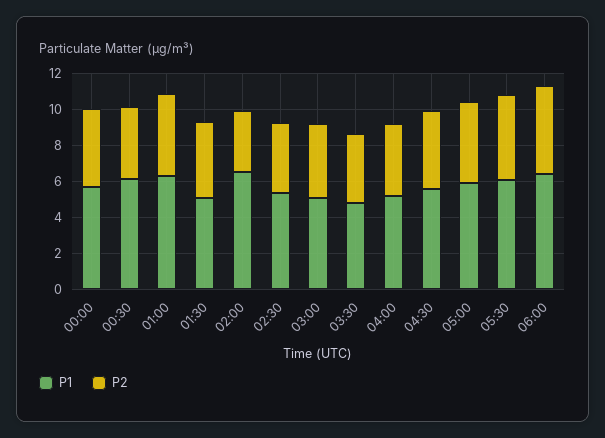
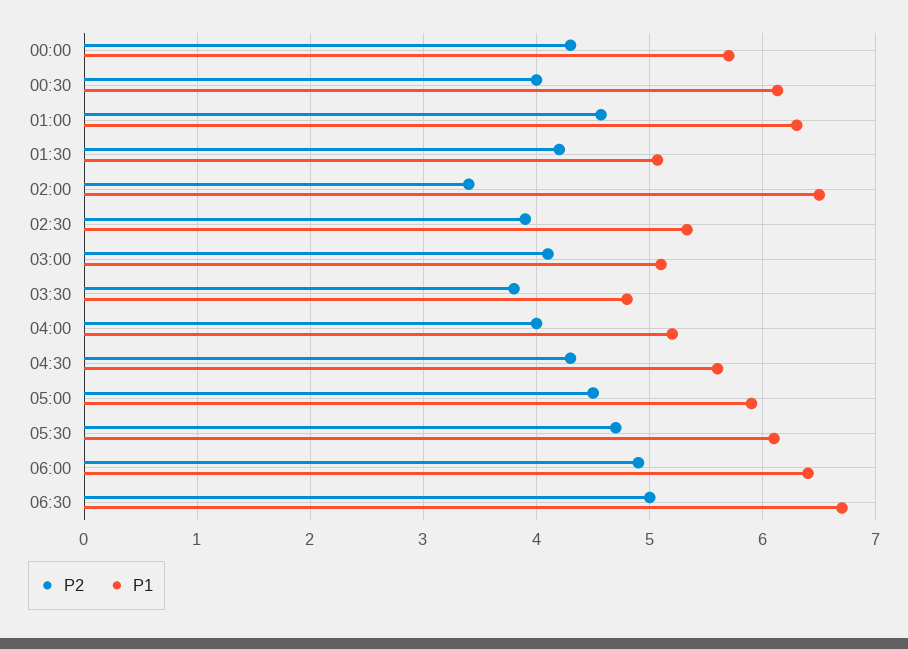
P2, 06:30: none -> 5
P1, 06:30: none -> 6.7

